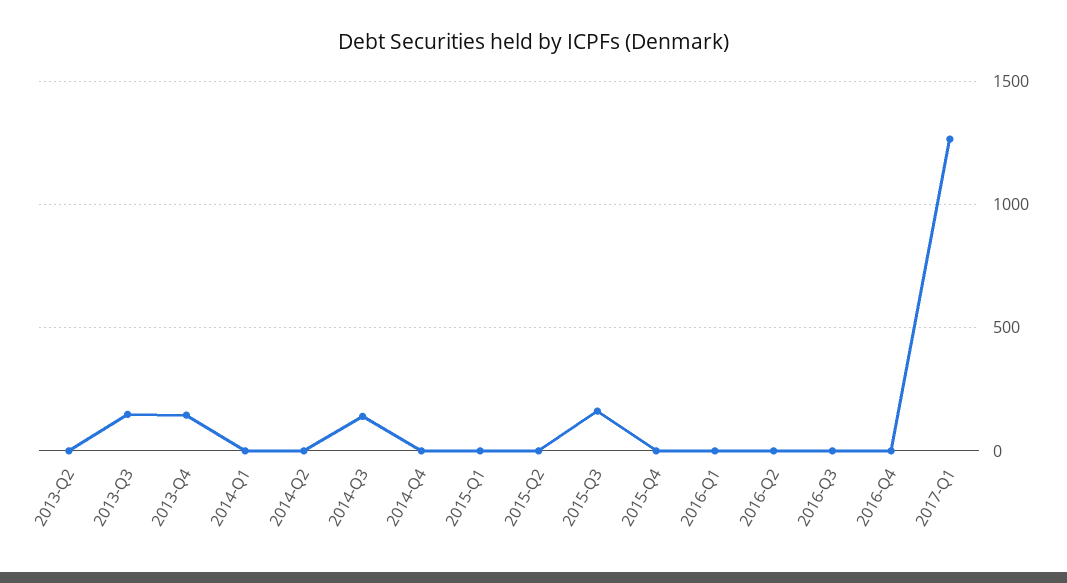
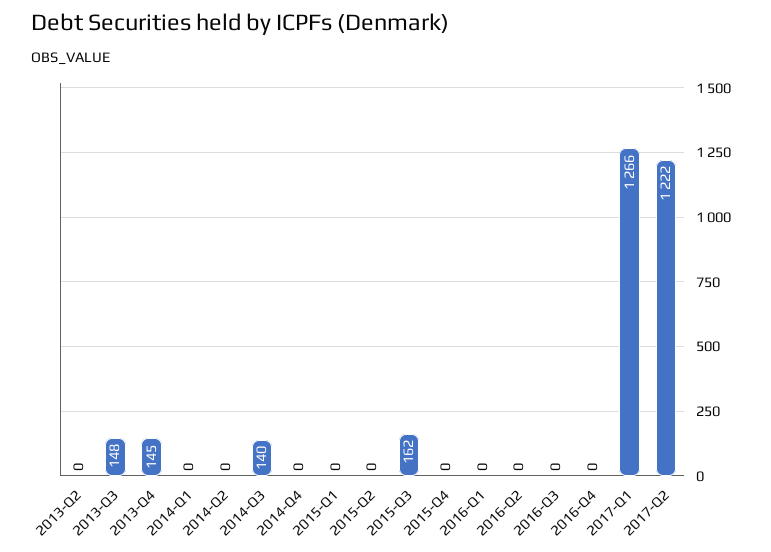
2017-Q2: none -> 1222

